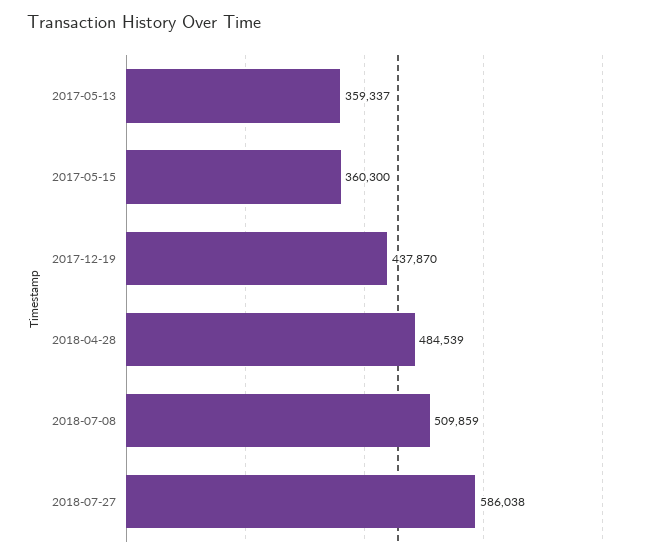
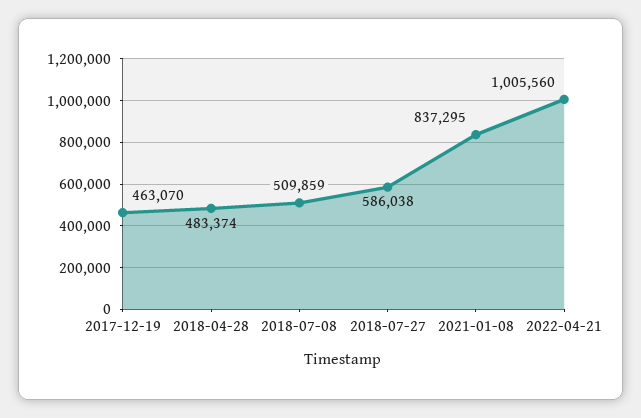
2017-05-13: 359337 -> none
2017-05-15: 360300 -> none
2017-12-19: 437870 -> 463070
2018-04-28: 484539 -> 483374
2021-01-08: none -> 837295
2022-04-21: none -> 1005560

